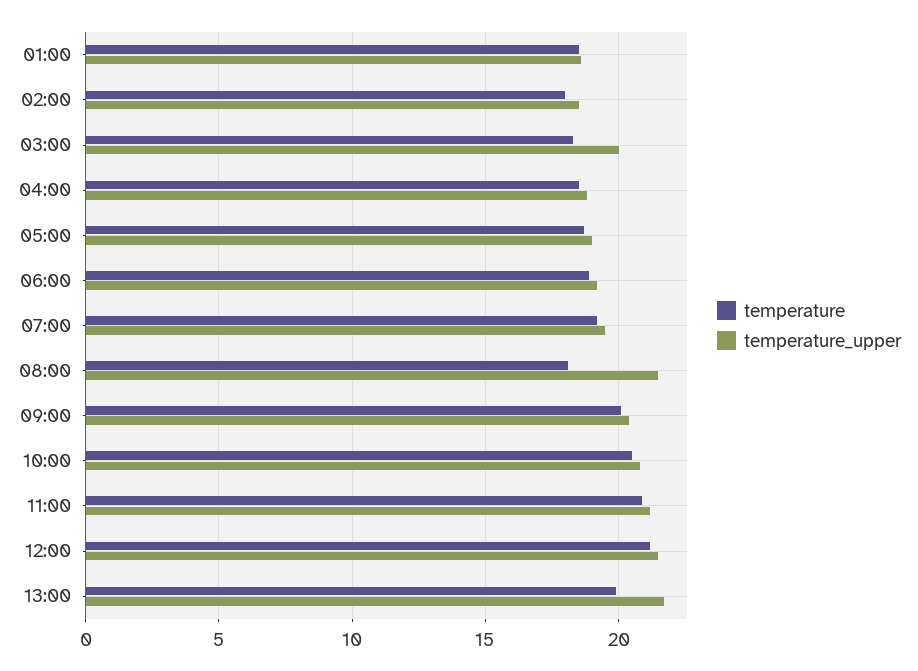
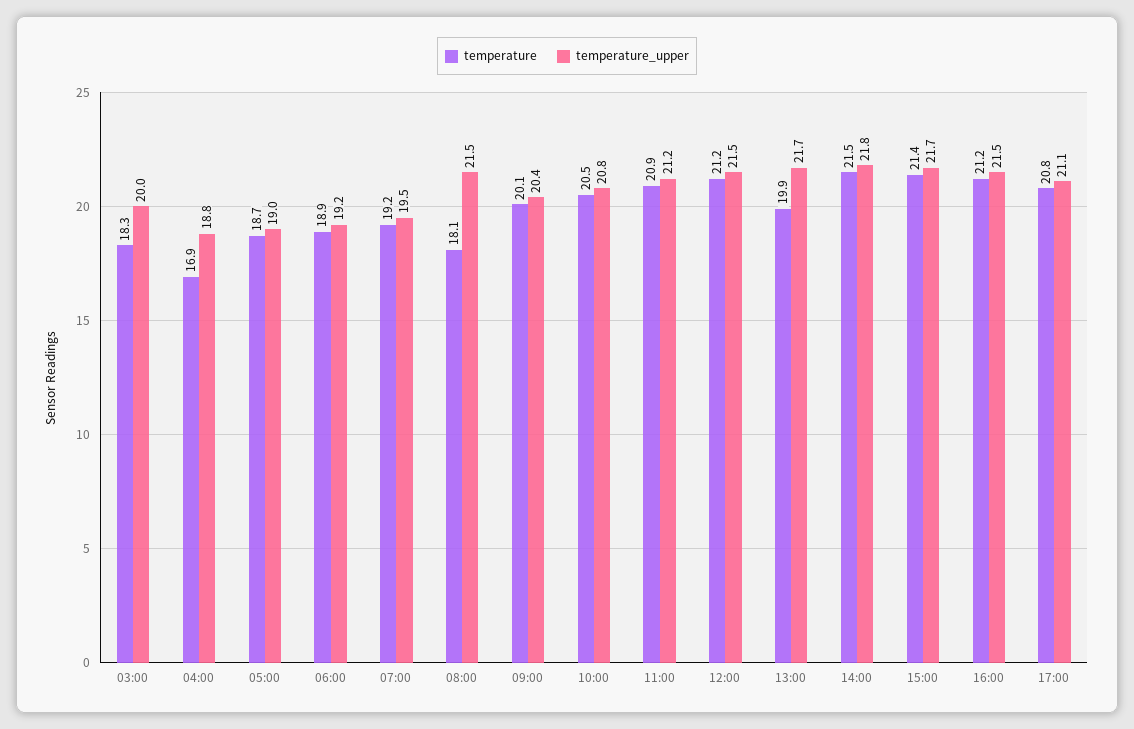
temperature, 01:00: 18.5 -> none
temperature_upper, 01:00: 18.5 -> none
temperature, 02:00: 18 -> none
temperature_upper, 02:00: 18.5 -> none
temperature, 04:00: 18.5 -> 16.9
temperature, 14:00: none -> 21.5
temperature_upper, 14:00: none -> 21.8
temperature, 15:00: none -> 21.4
temperature_upper, 15:00: none -> 21.7
temperature, 16:00: none -> 21.2
temperature_upper, 16:00: none -> 21.5
temperature, 17:00: none -> 20.8
temperature_upper, 17:00: none -> 21.1

